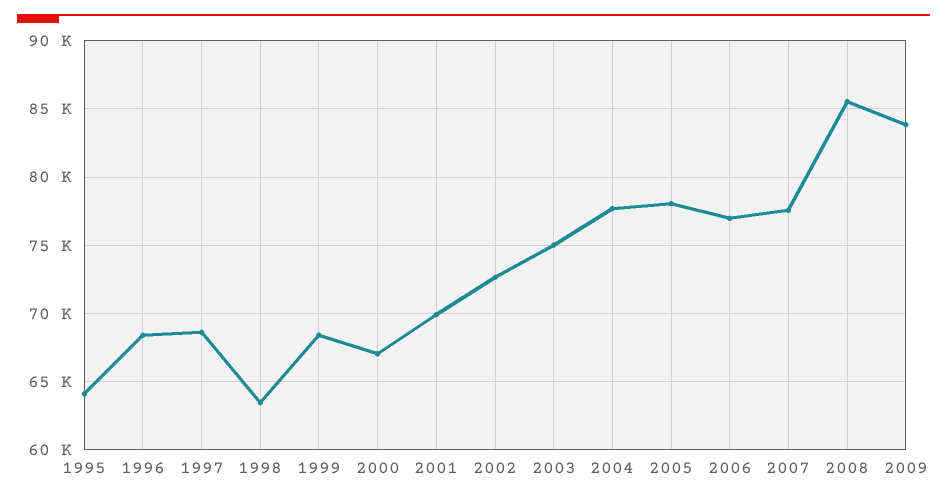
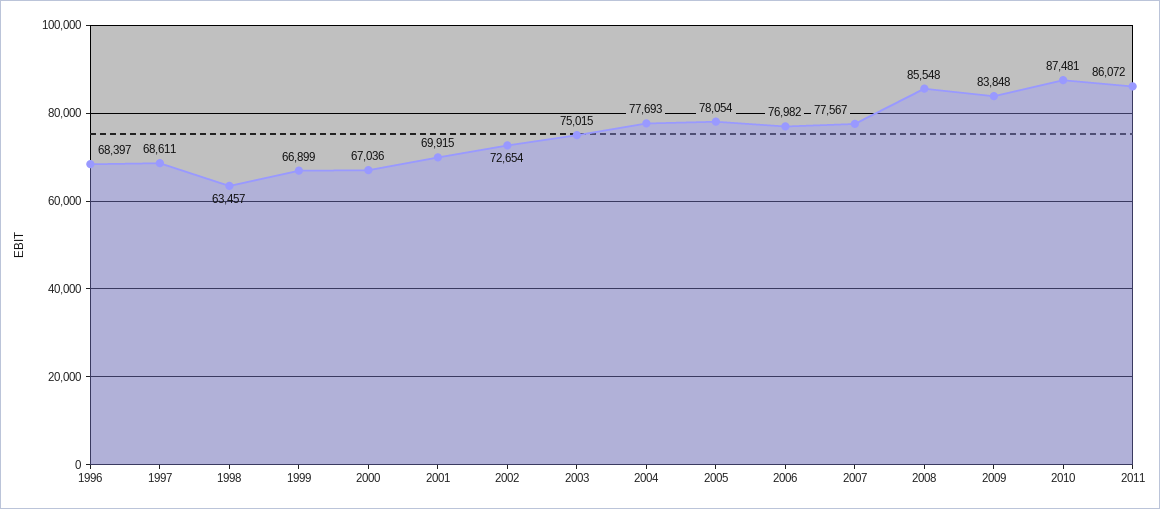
1995: 64000 -> none
1999: 68500 -> 66899
2010: none -> 87481
2011: none -> 86072

